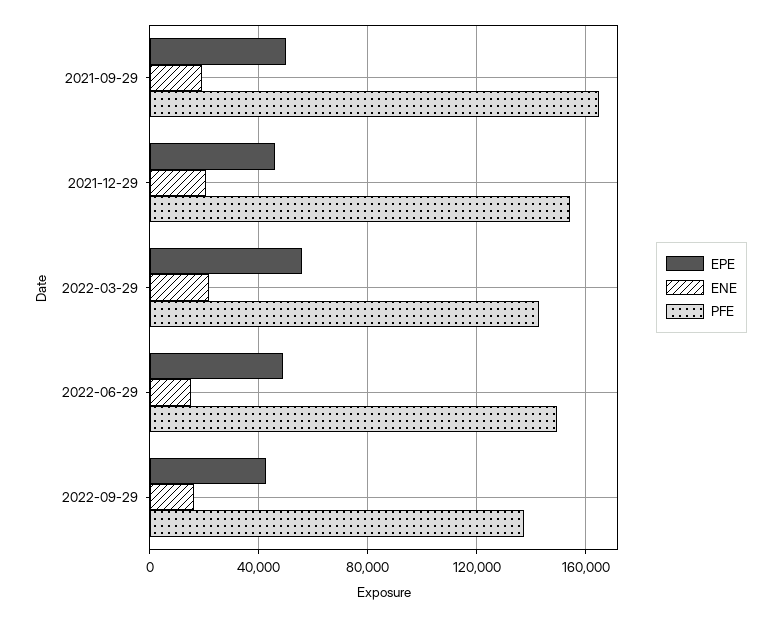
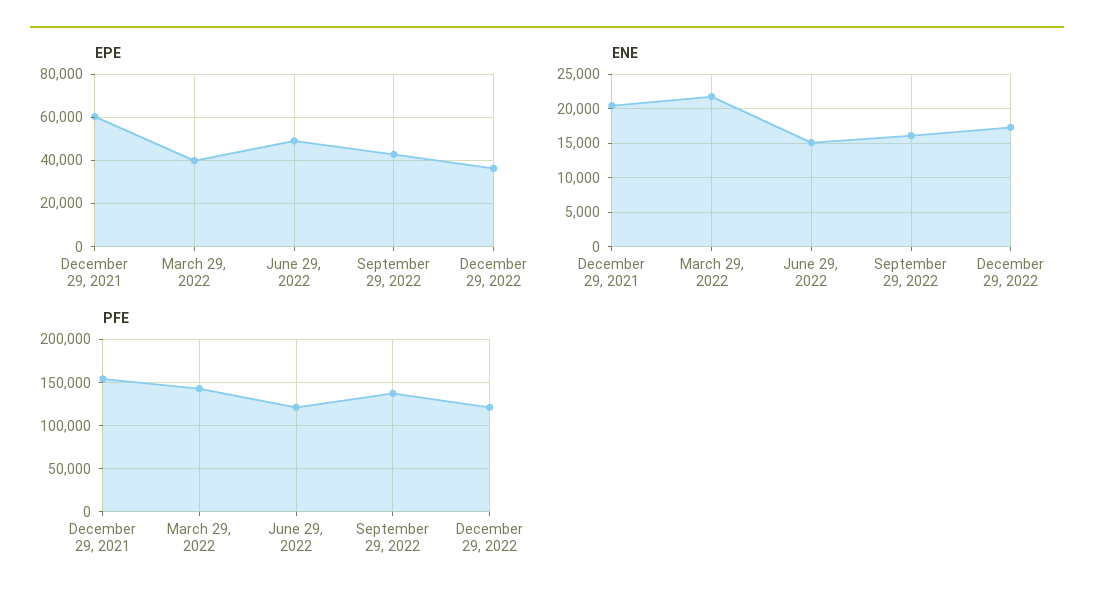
EPE, 2021-09-29: 50000 -> none
ENE, 2021-09-29: 20000 -> none
PFE, 2021-09-29: 165000 -> none
EPE, 2021-12-29: 45000 -> 60000
EPE, 2022-03-29: 55000 -> 40000
PFE, 2022-06-29: 150000 -> 120000
EPE, December 29, 2022: none -> 35000
ENE, December 29, 2022: none -> 17000
PFE, December 29, 2022: none -> 120000

